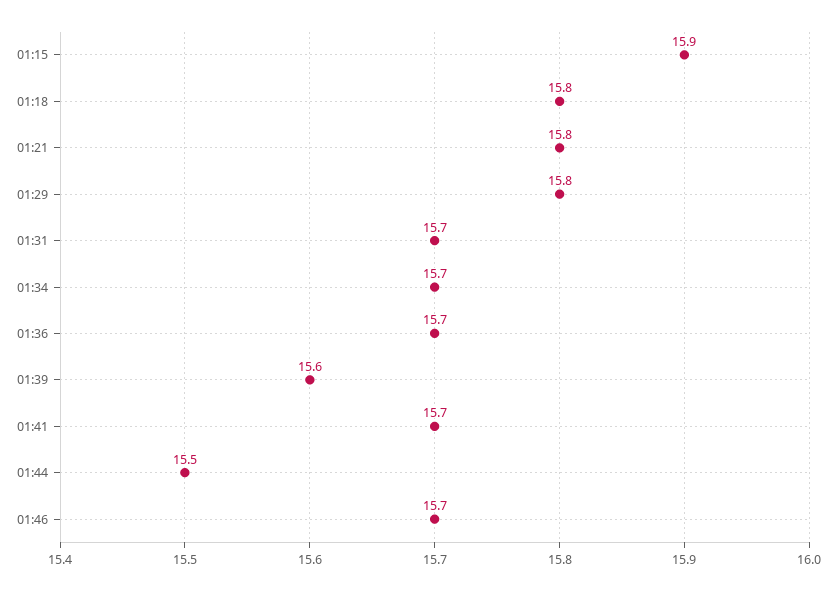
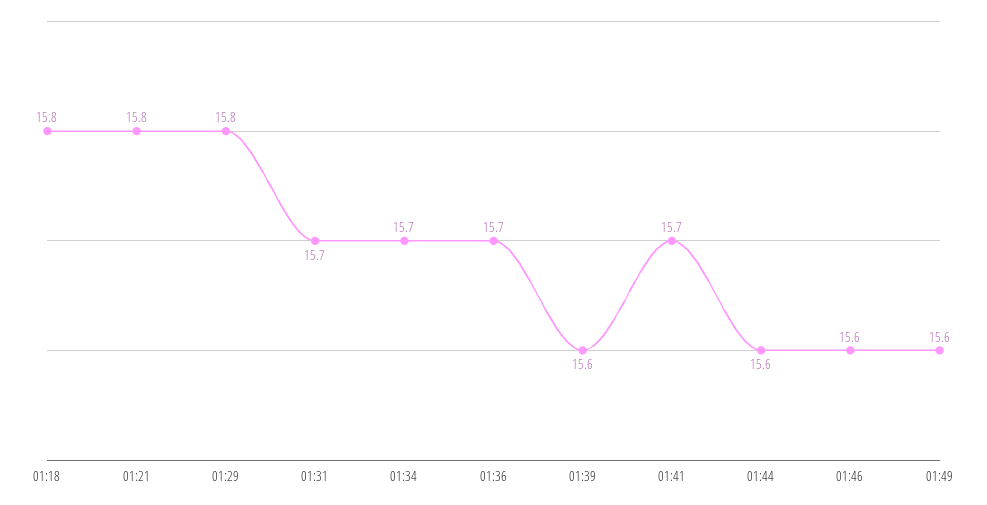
01:15: 15.9 -> none
01:44: 15.5 -> 15.6
01:46: 15.7 -> 15.6
01:49: none -> 15.6

